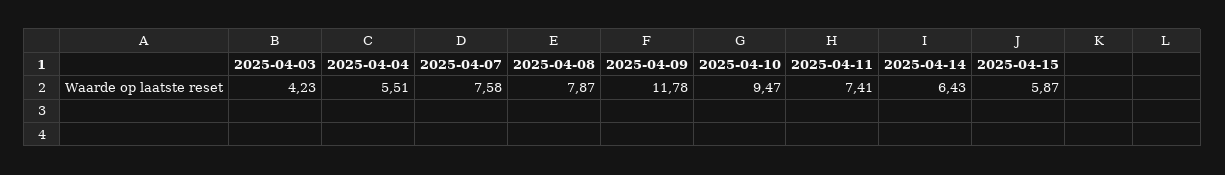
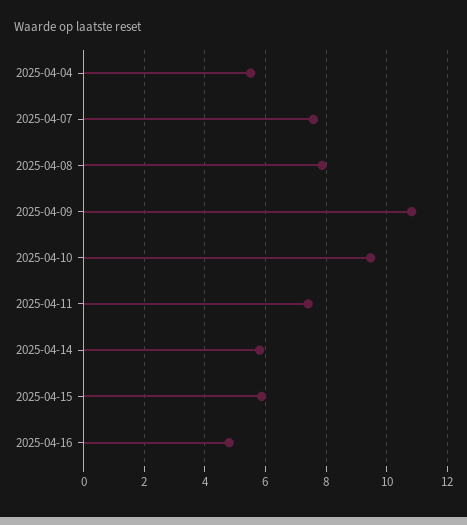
2025-04-03: 4.23 -> none
2025-04-09: 11.78 -> 10.8
2025-04-14: 6.43 -> 5.8
2025-04-16: none -> 4.8

